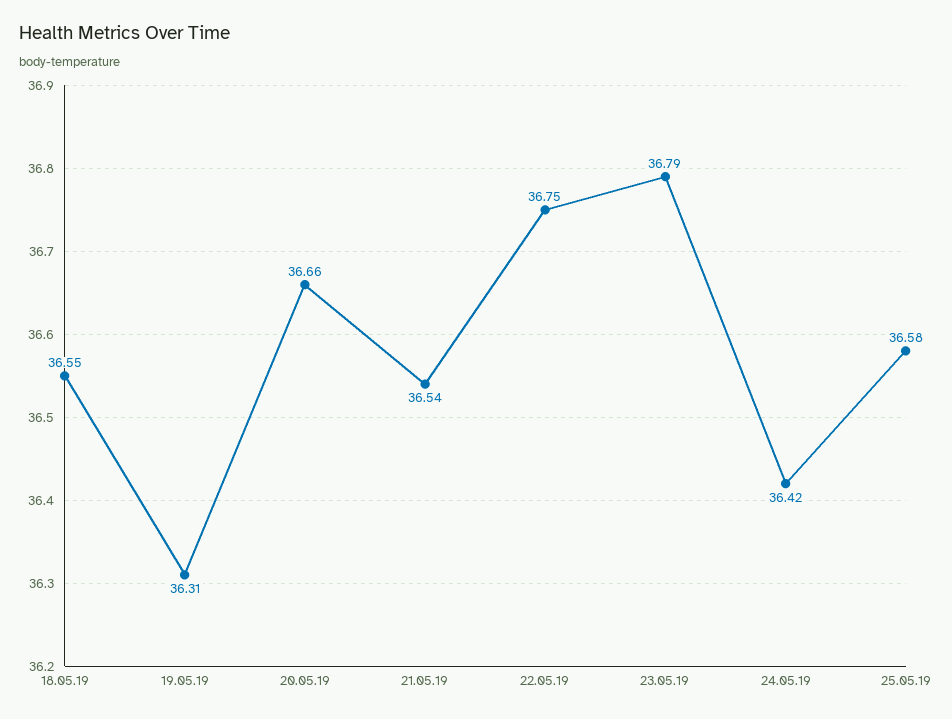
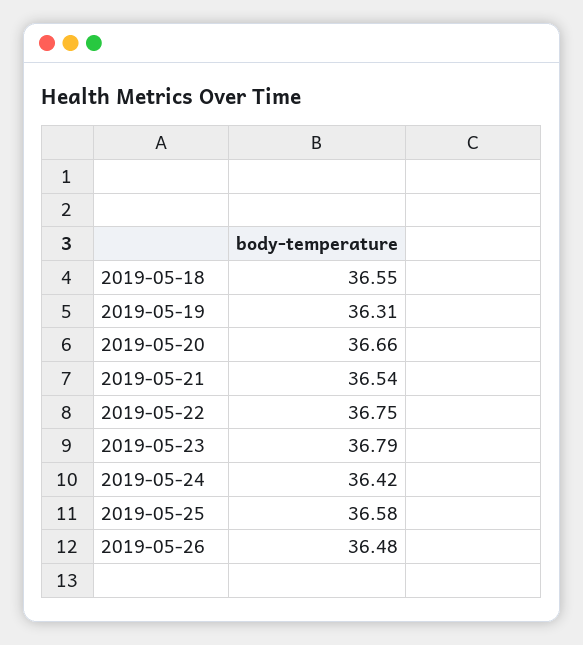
2019-05-26: none -> 36.48

